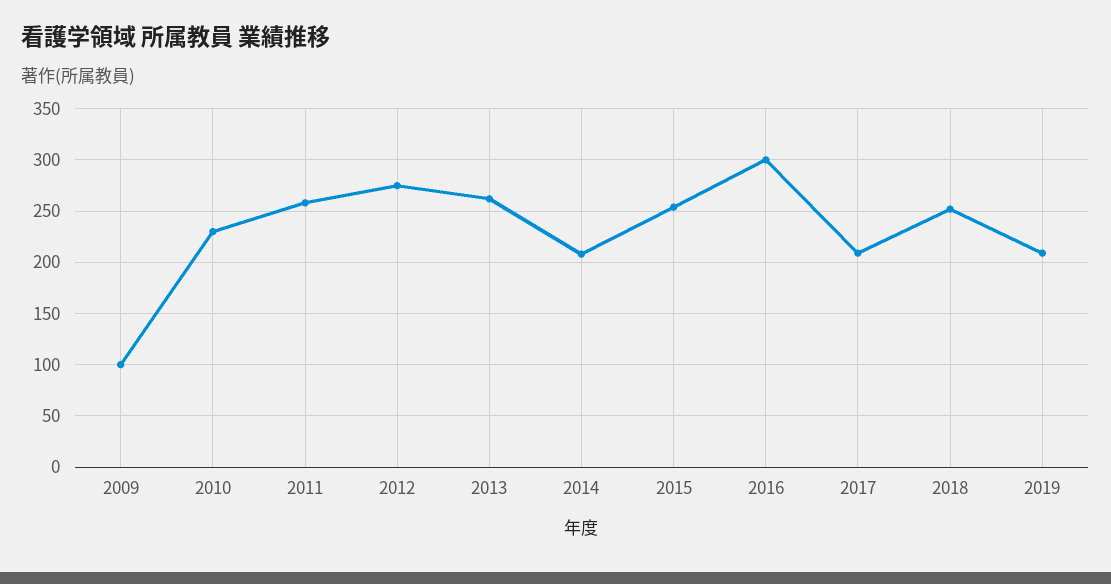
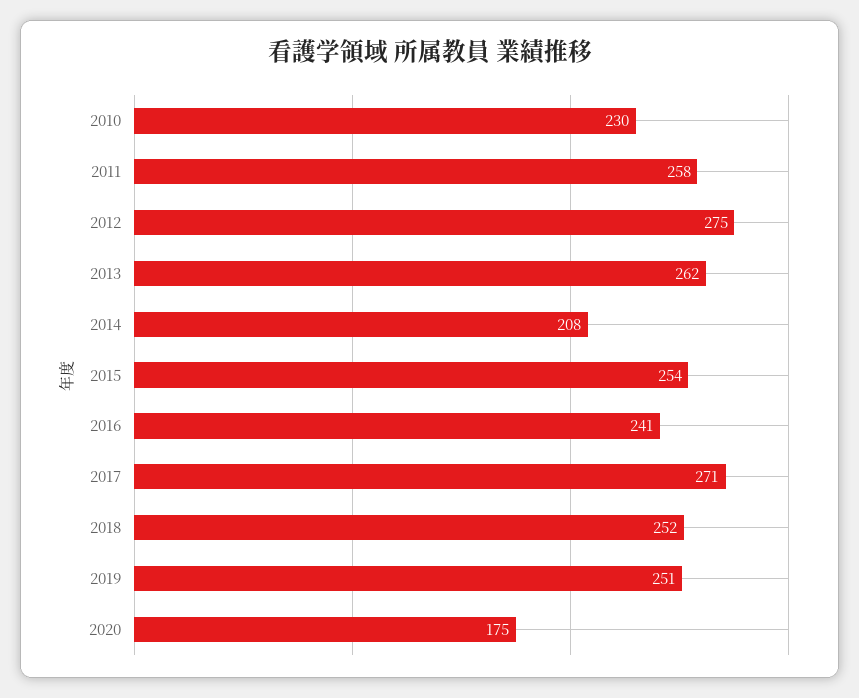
2009: 100 -> none
2016: 300 -> 241
2017: 210 -> 271
2019: 210 -> 251
2020: none -> 175

